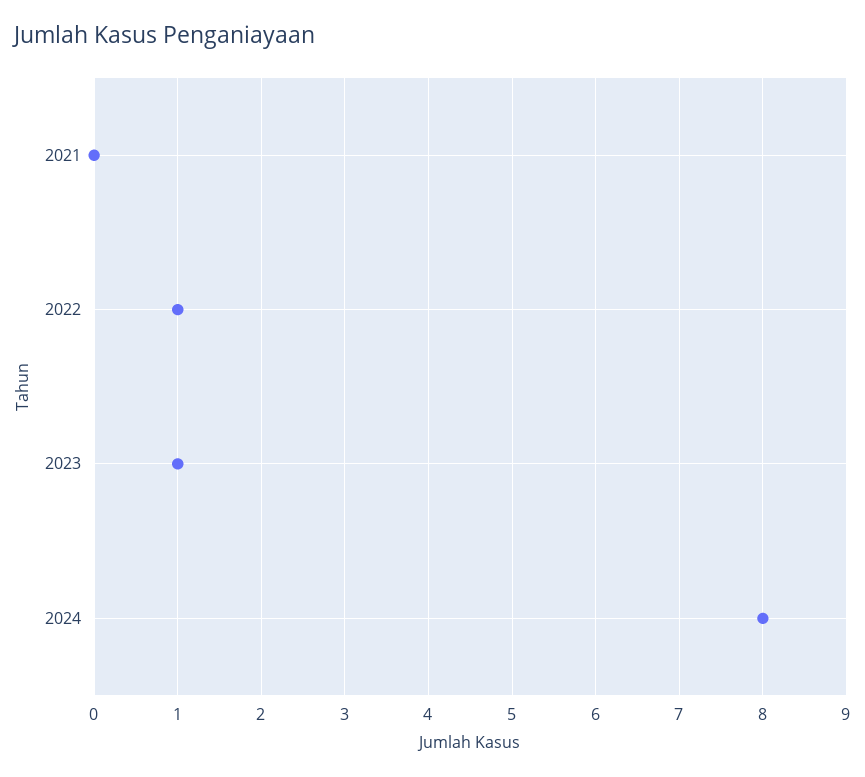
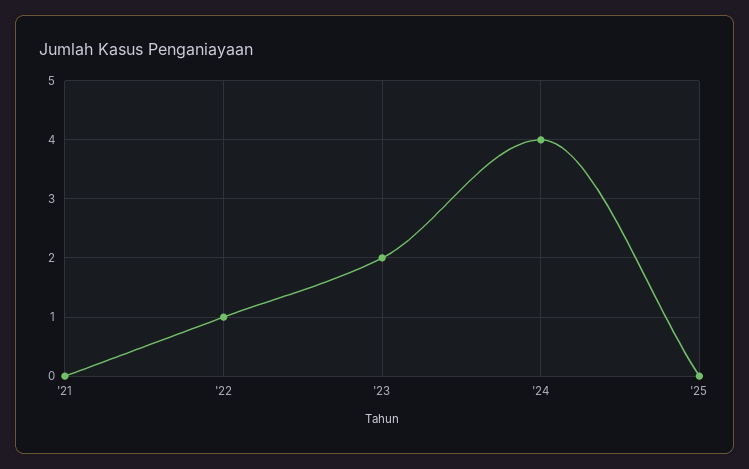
2023: 1 -> 2
2024: 8 -> 4
'25: none -> 0

